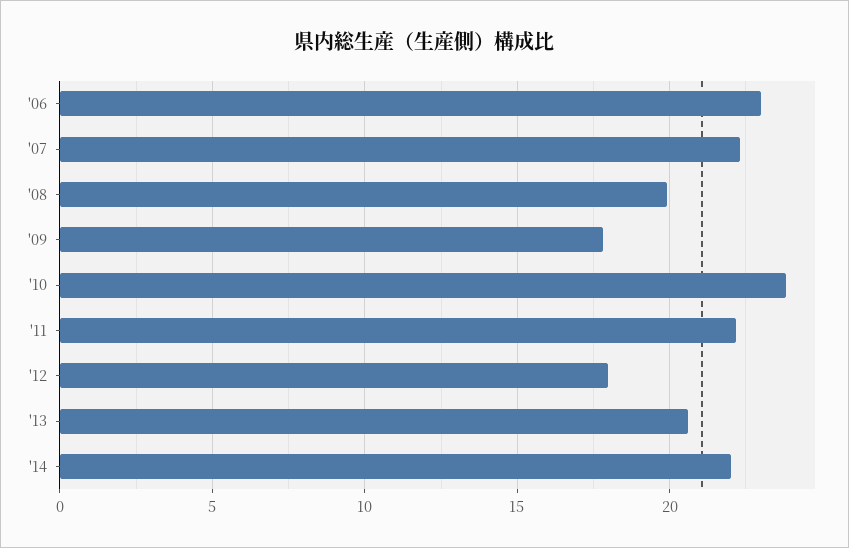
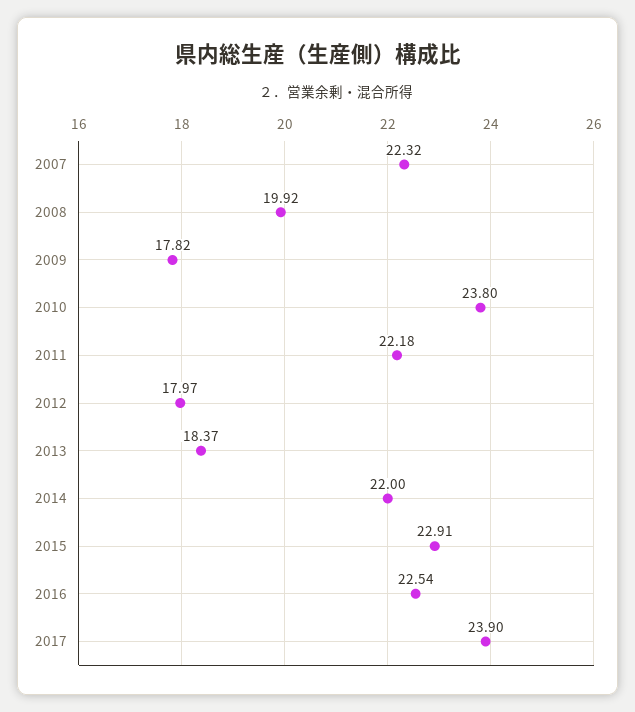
'06: 23 -> none
'13: 20.5 -> 18.37
2015: none -> 22.91
2016: none -> 22.54
2017: none -> 23.9

